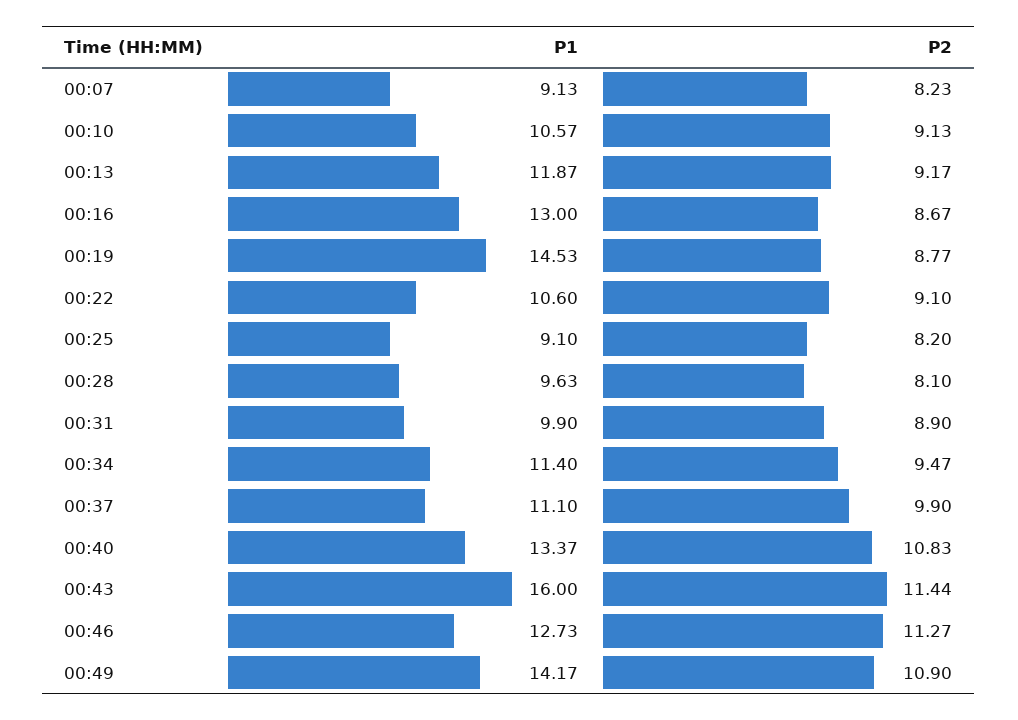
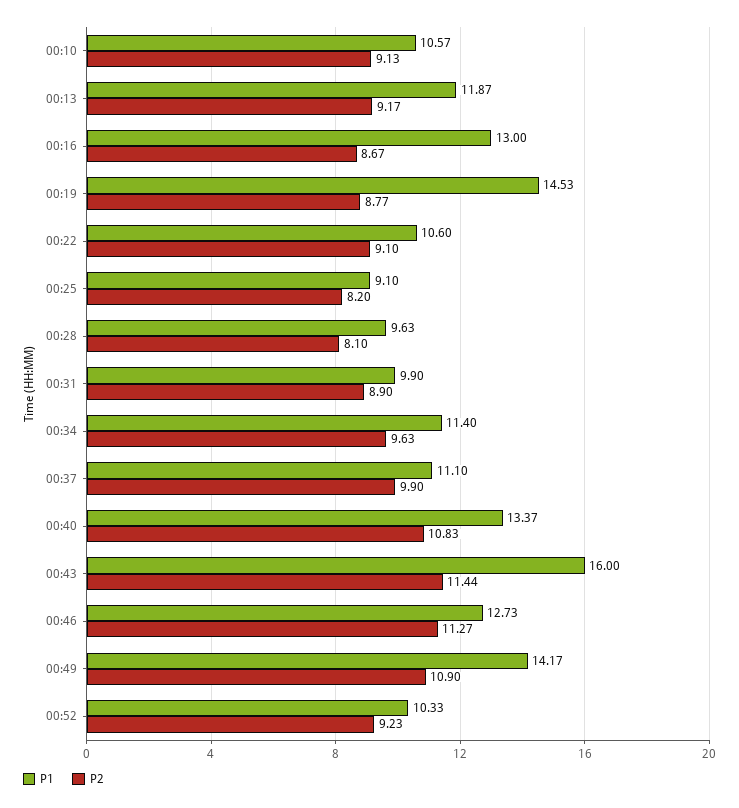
P1, 00:07: 9.13 -> none
P2, 00:07: 8.23 -> none
P2, 00:34: 9.47 -> 9.63
P1, 00:52: none -> 10.33
P2, 00:52: none -> 9.23

